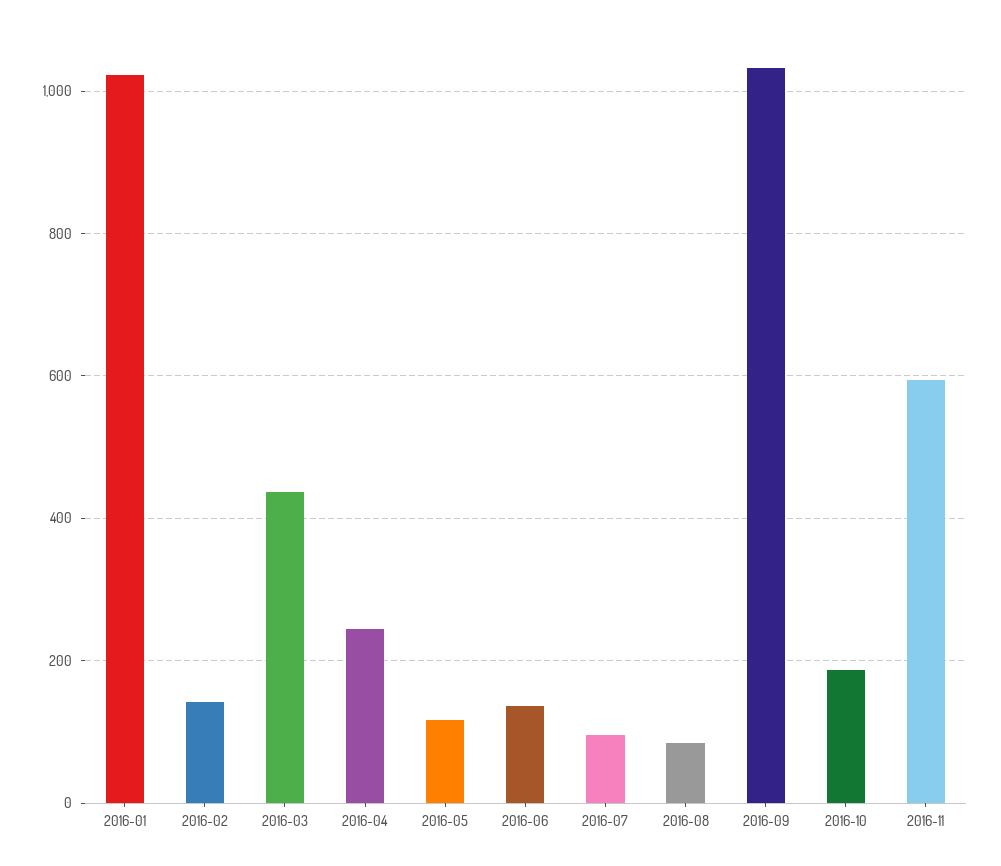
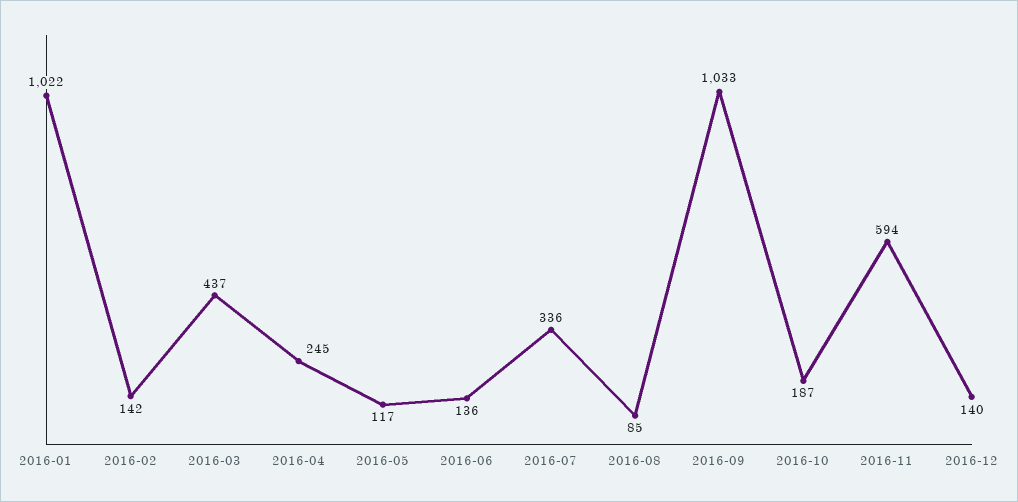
2016-07: 100 -> 336
2016-12: none -> 140

